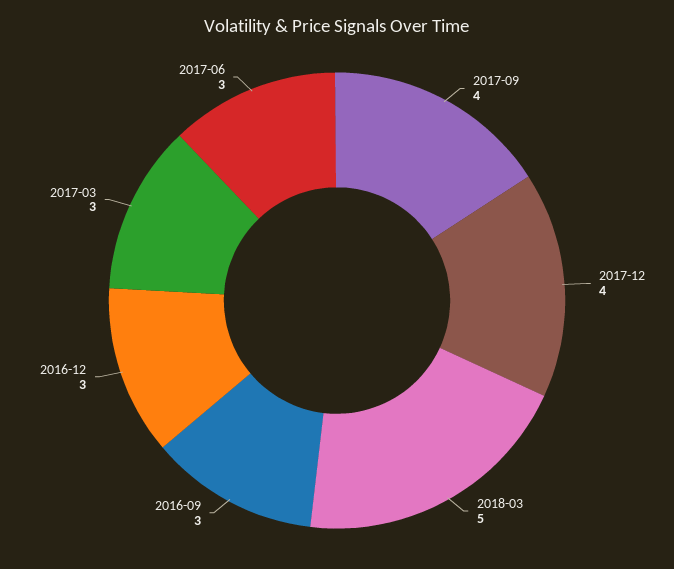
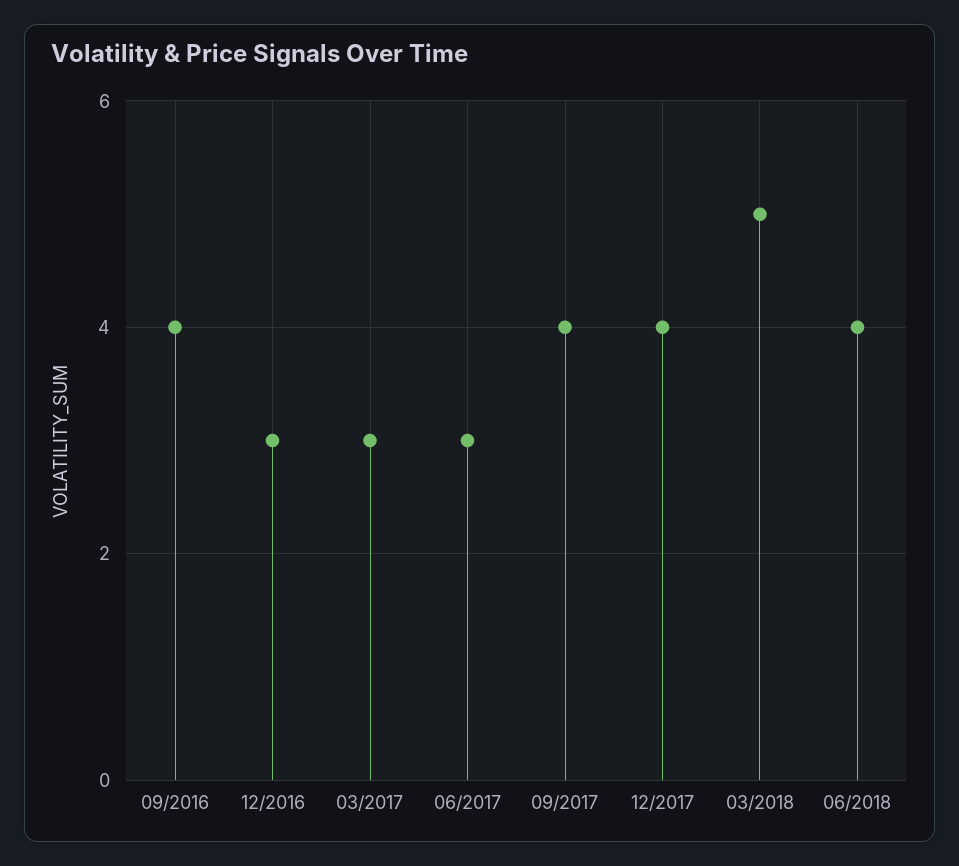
2016-09: 3 -> 4
06/2018: none -> 4

